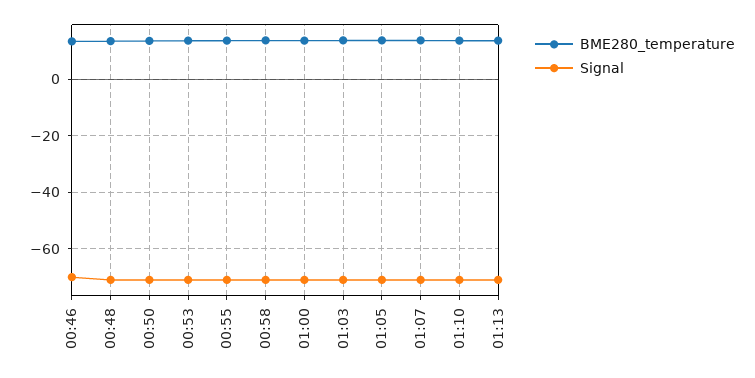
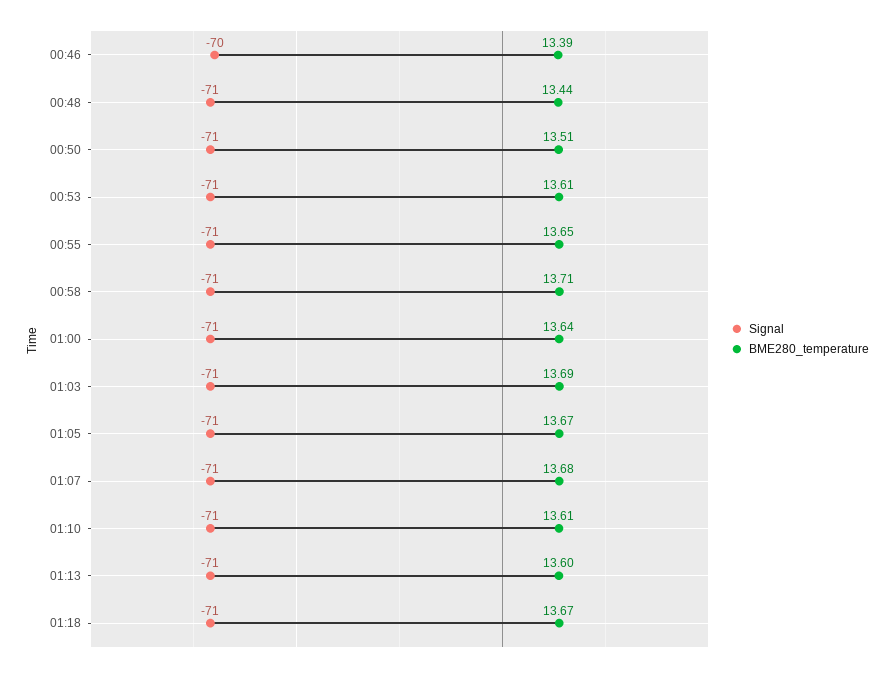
Signal, 01:18: none -> -71
BME280_temperature, 01:18: none -> 13.67

